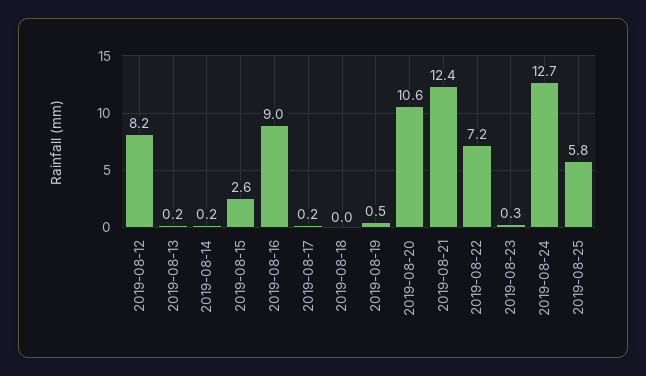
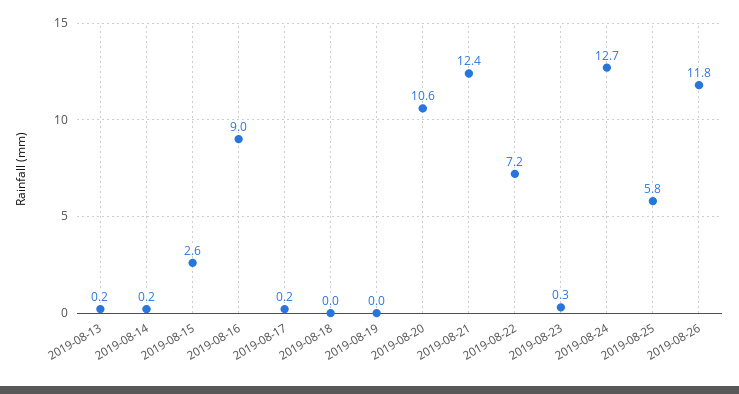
2019-08-12: 8.2 -> none
2019-08-19: 0.5 -> 0
2019-08-26: none -> 11.8

